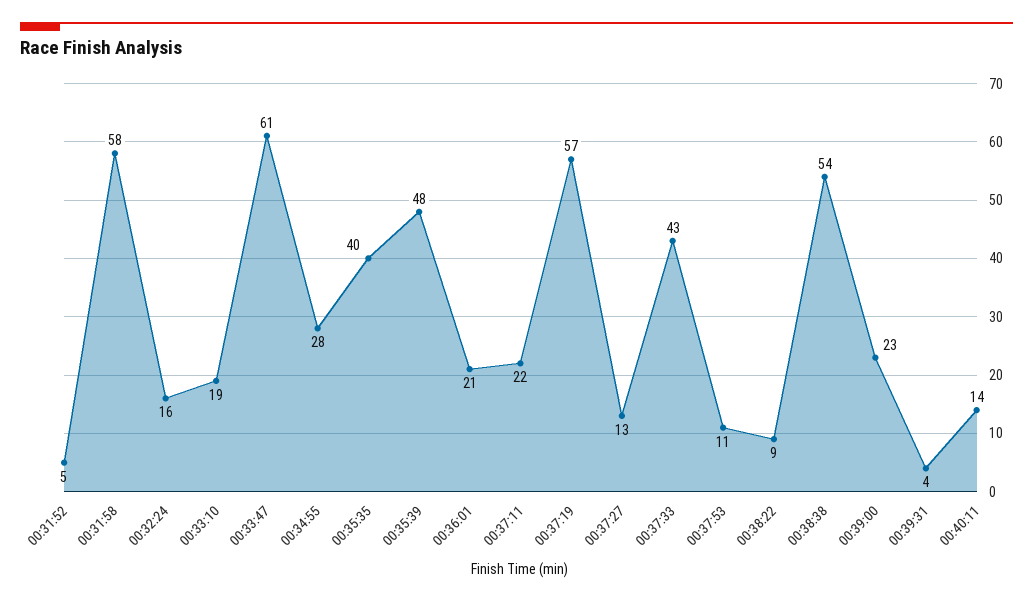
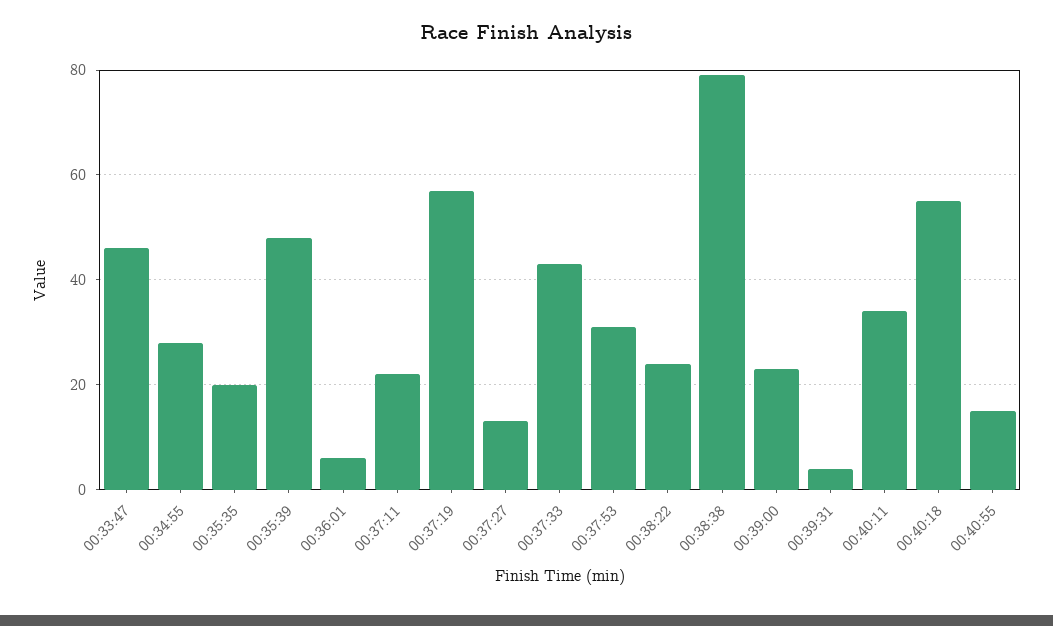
00:31:52: 5 -> none
00:31:58: 58 -> none
00:32:24: 16 -> none
00:33:10: 19 -> none
00:33:47: 61 -> 45
00:35:35: 40 -> 20
00:36:01: 21 -> 5
00:37:53: 11 -> 30
00:38:22: 9 -> 25
00:38:38: 54 -> 80
00:40:11: 14 -> 35
00:40:18: none -> 55
00:40:55: none -> 15

